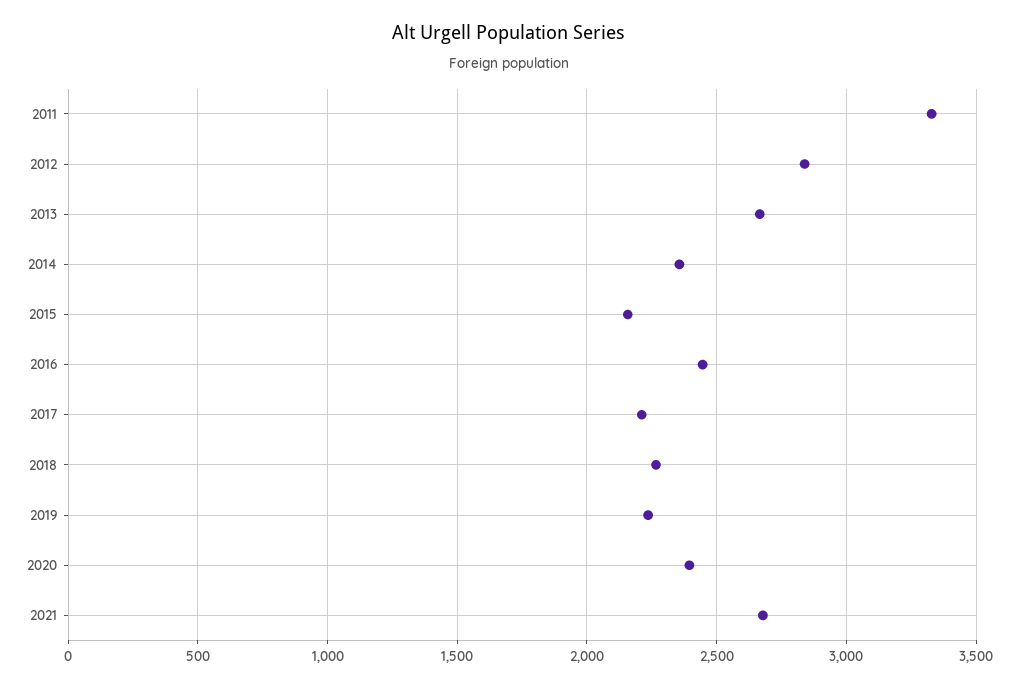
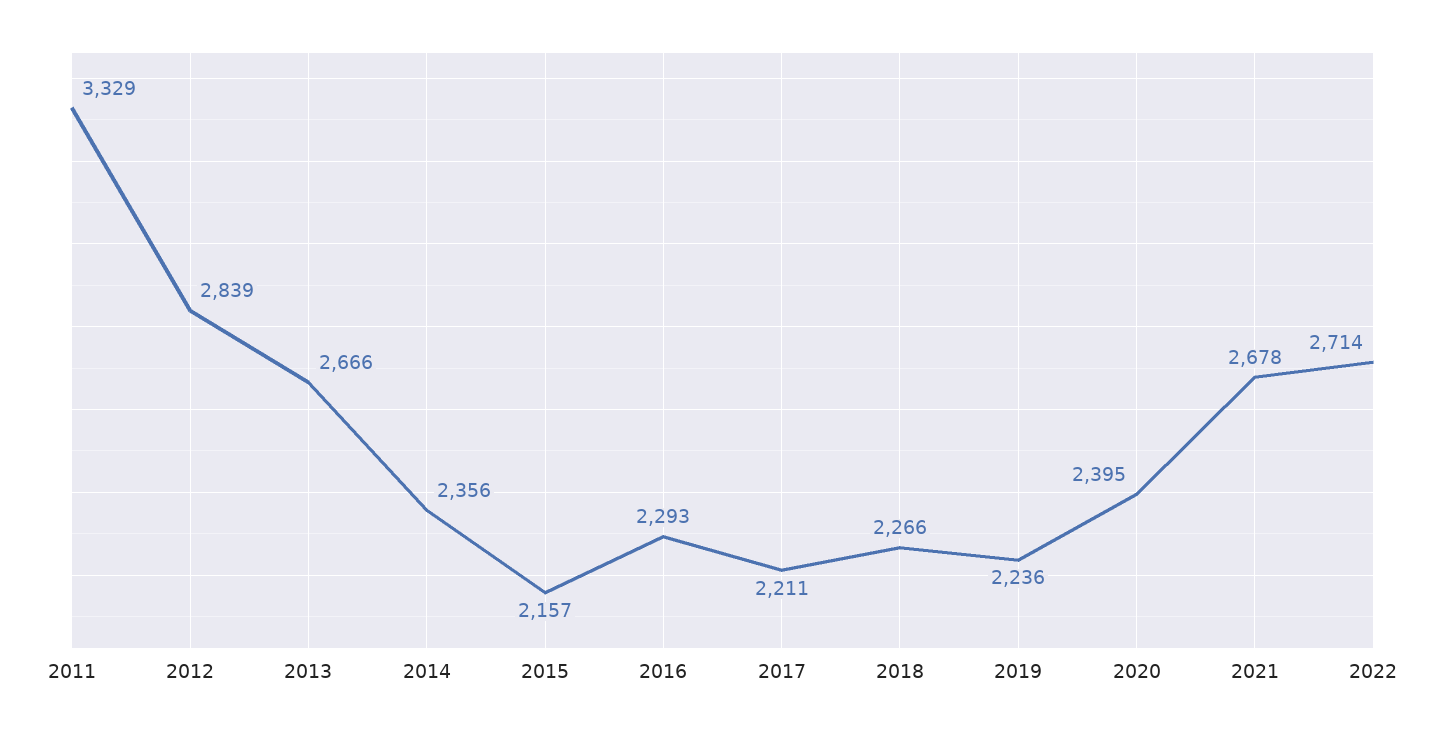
2016: 2450 -> 2293
2022: none -> 2714

